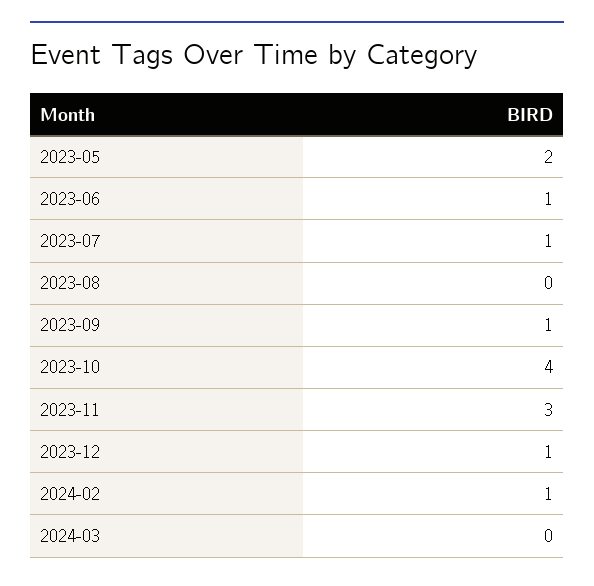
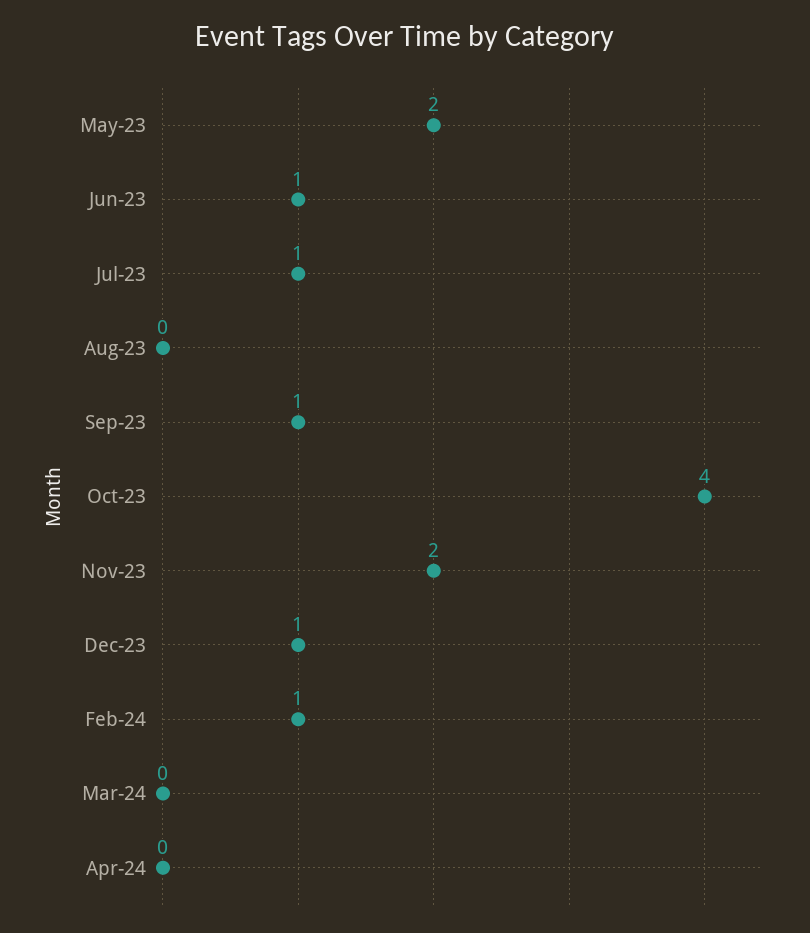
2023-11: 3 -> 2
Apr-24: none -> 0

